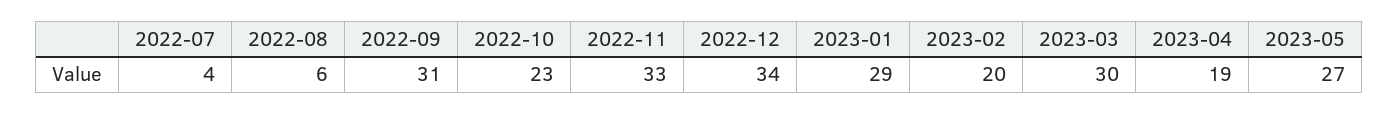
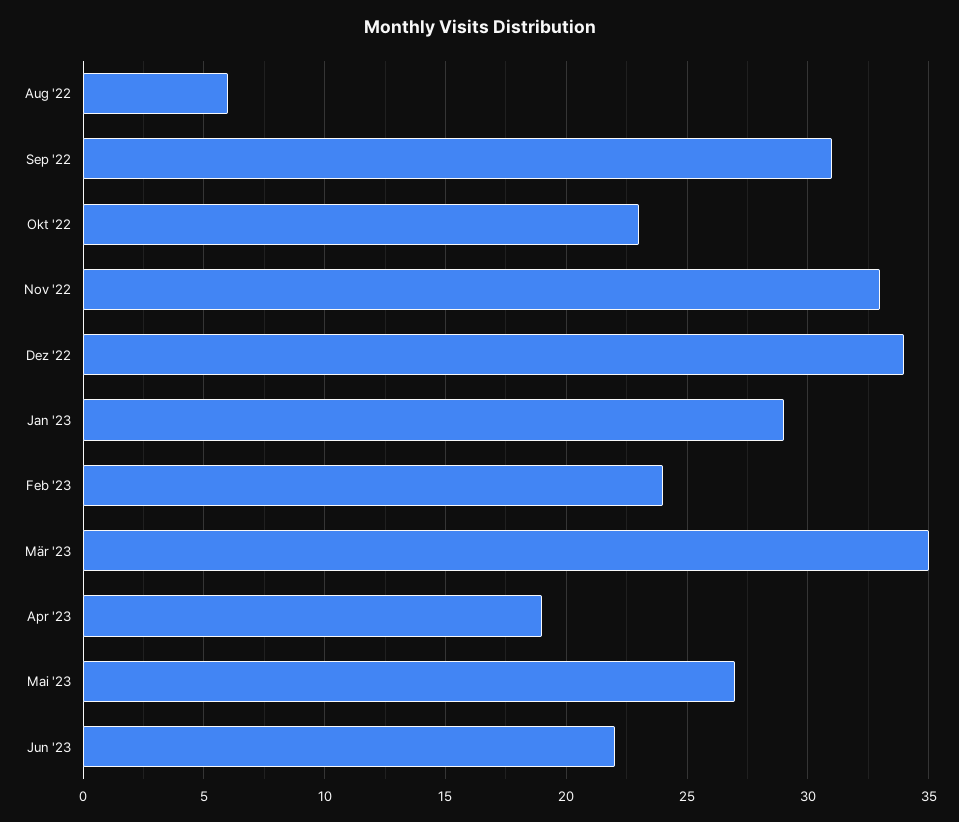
2022-07: 4 -> none
2023-02: 20 -> 24
2023-03: 30 -> 35
Jun '23: none -> 22

